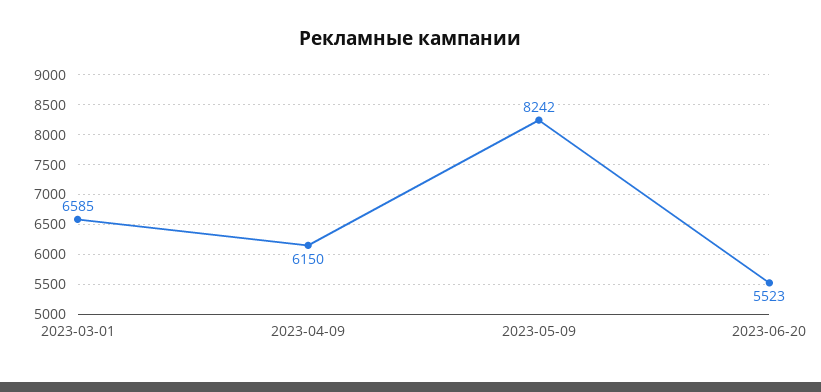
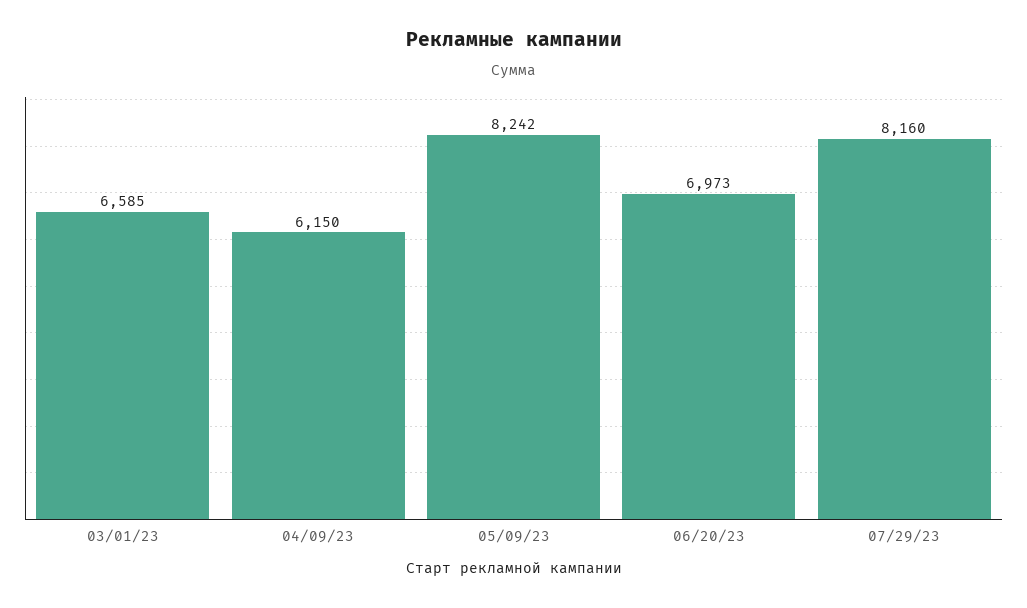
2023-06-20: 5523 -> 6973
07/29/23: none -> 8160

